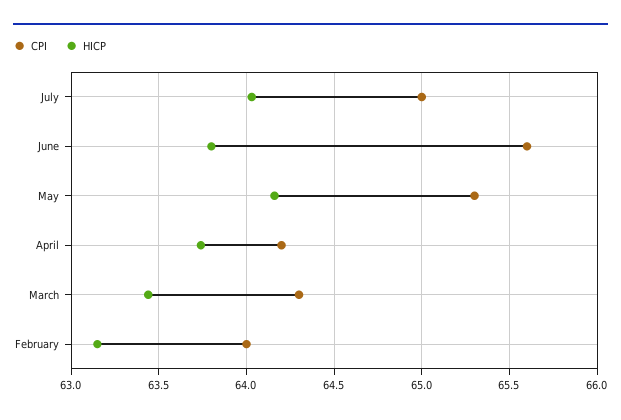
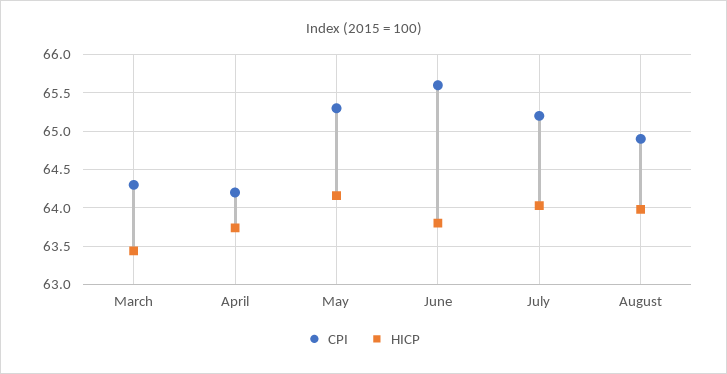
CPI, July: 65 -> 65.2
CPI, February: 64 -> none
HICP, February: 63.15 -> none
CPI, August: none -> 64.9
HICP, August: none -> 64

